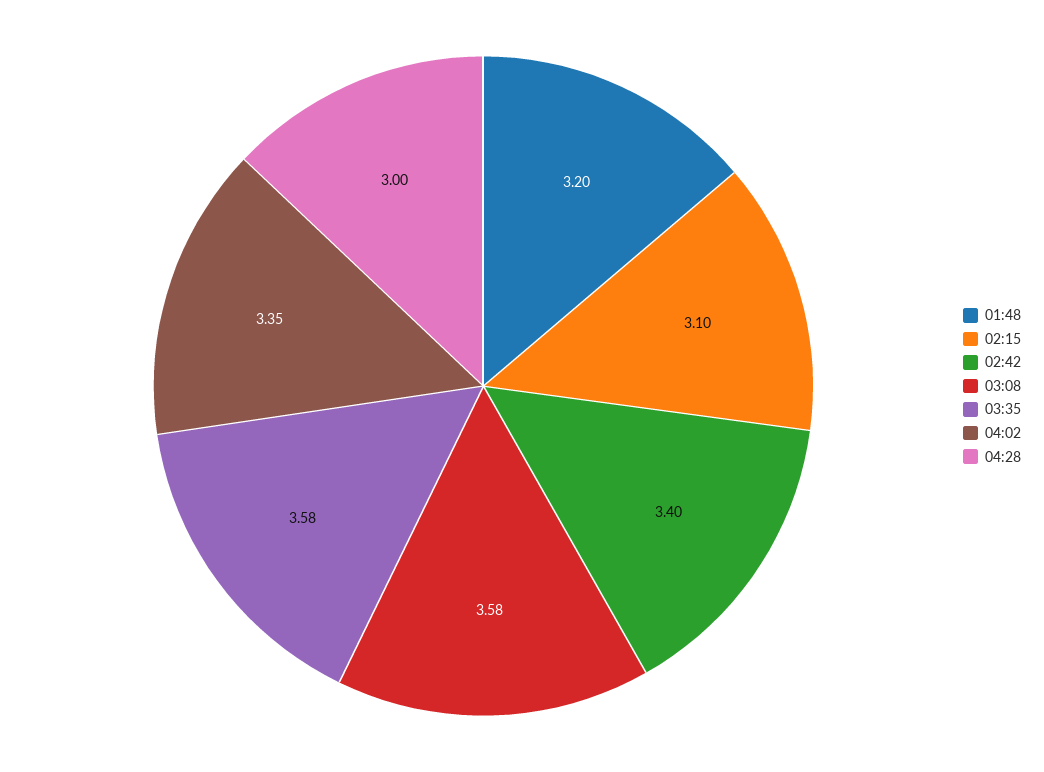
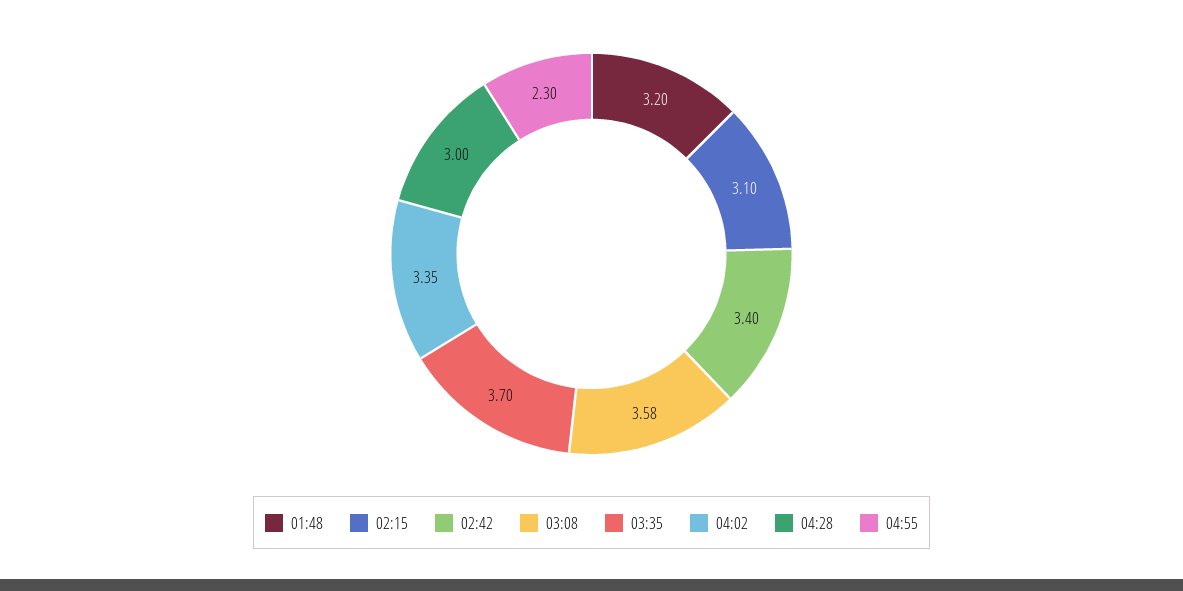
03:35: 3.58 -> 3.7
04:55: none -> 2.3

